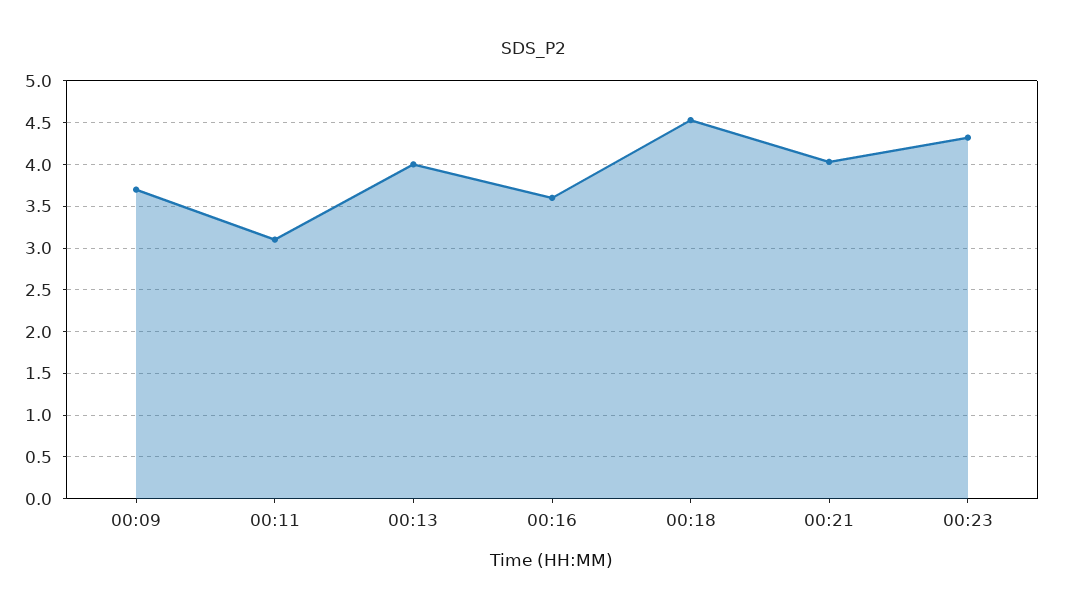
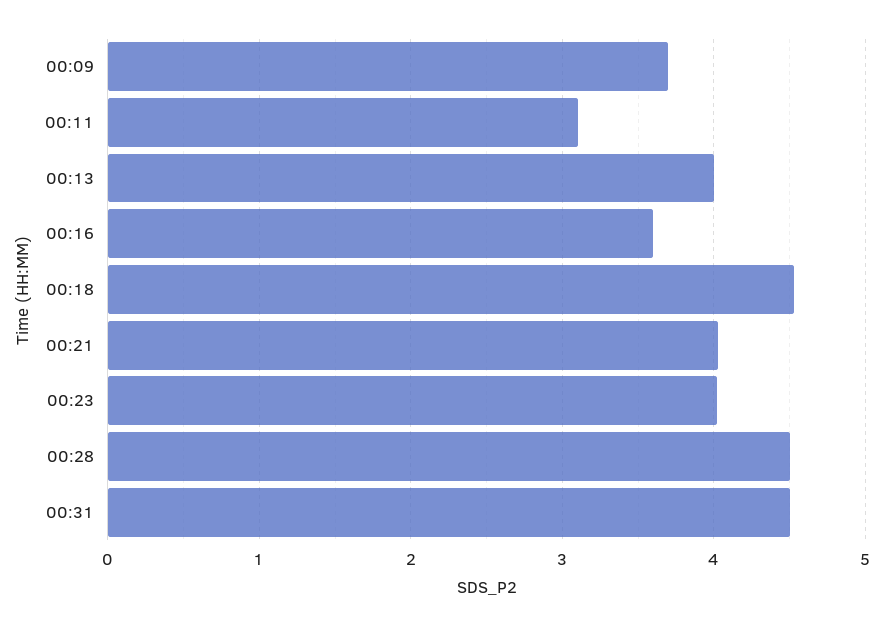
00:23: 4.3 -> 4
00:28: none -> 4.5
00:31: none -> 4.5

